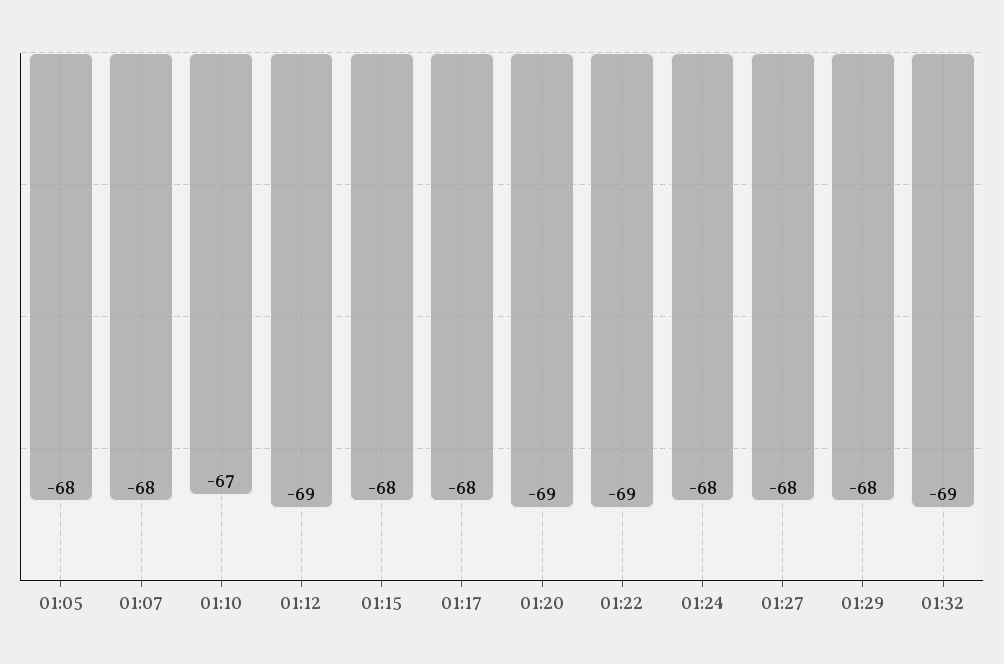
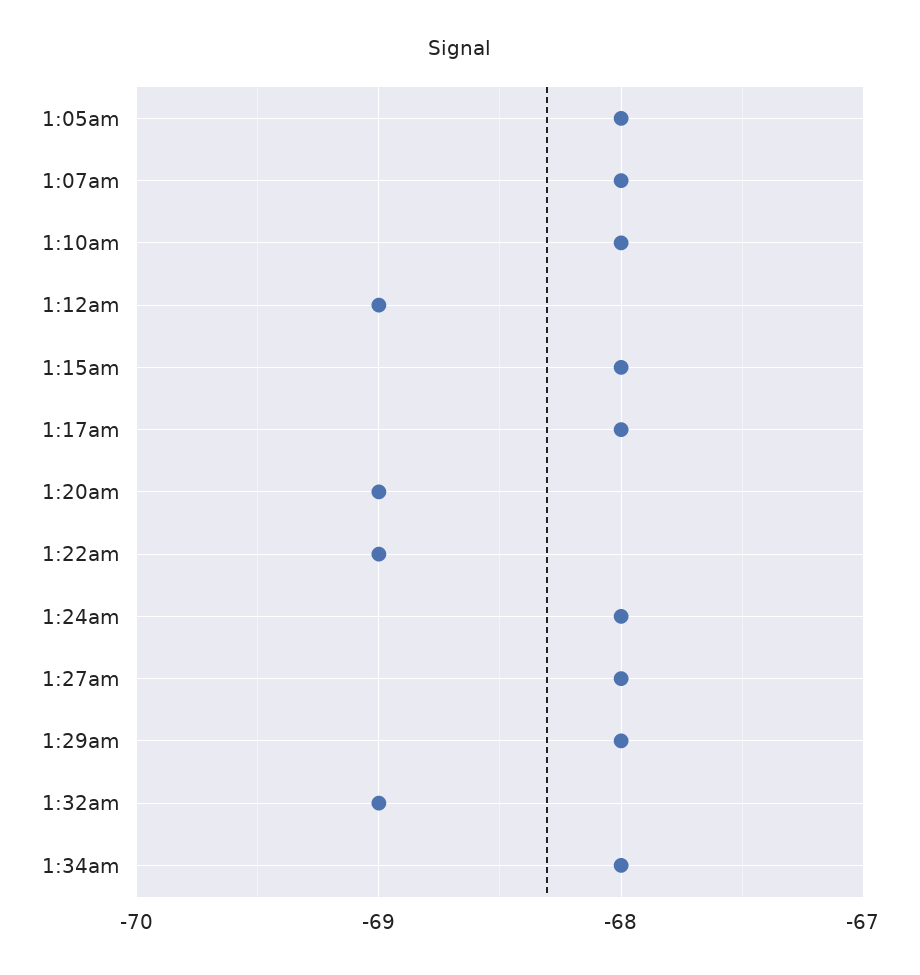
01:10: -67 -> -68
1:34am: none -> -68

